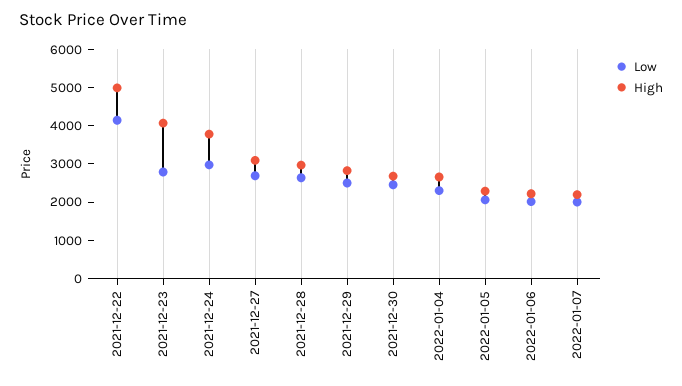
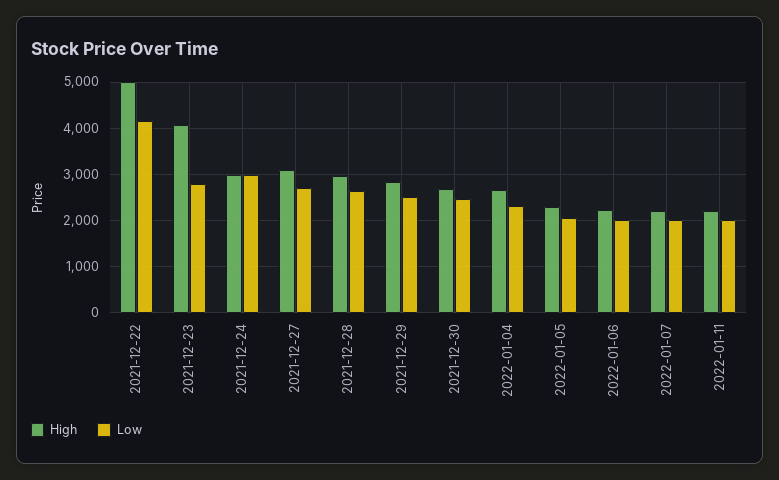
High, 2021-12-24: 3750 -> 3000
High, 2022-01-11: none -> 2200
Low, 2022-01-11: none -> 2000

